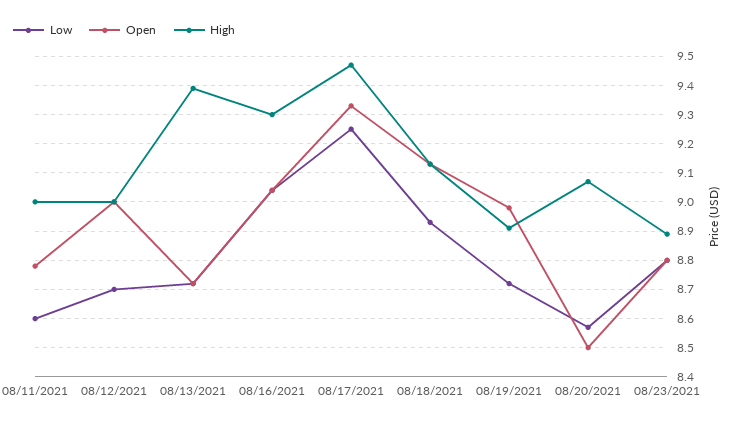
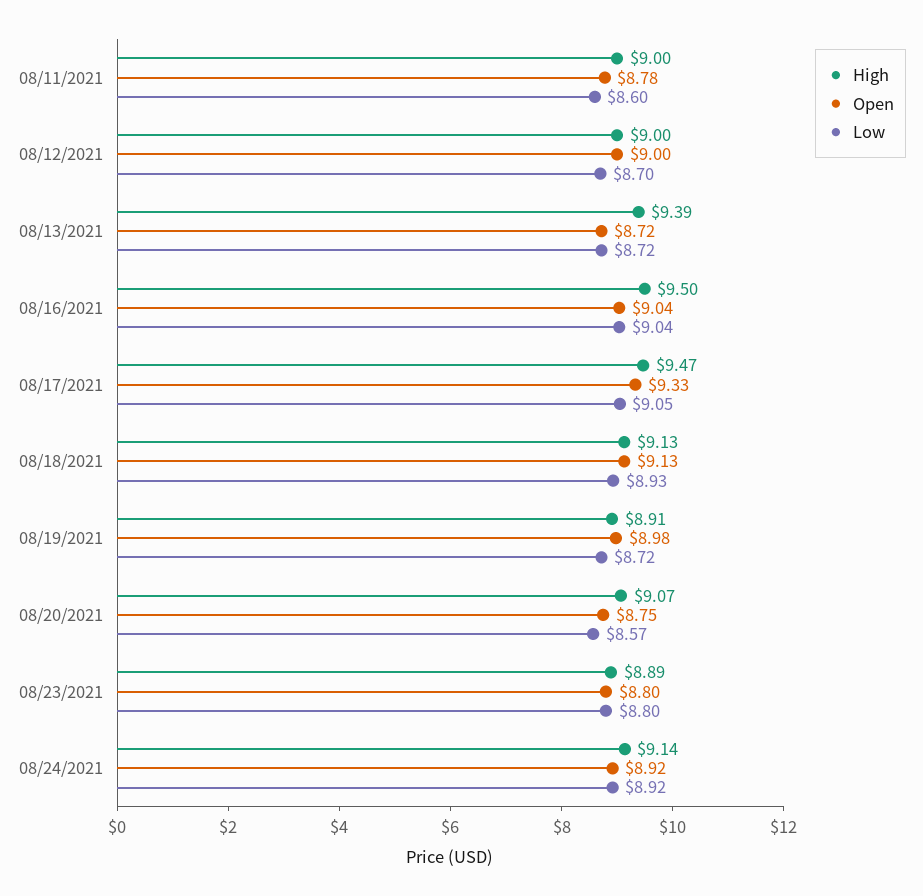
High, 08/16/2021: 9.3 -> 9.5
Low, 08/17/2021: 9.25 -> 9.05
Open, 08/20/2021: 8.5 -> 8.75
High, 08/24/2021: none -> 9.14
Open, 08/24/2021: none -> 8.92
Low, 08/24/2021: none -> 8.92

